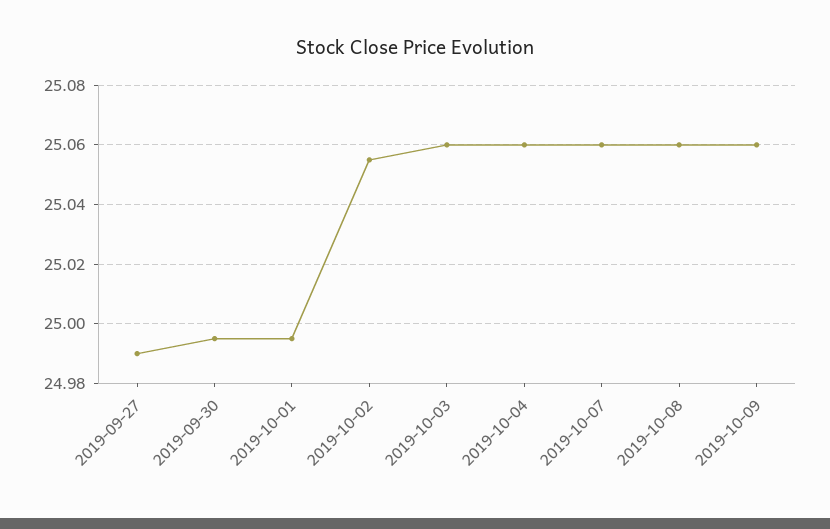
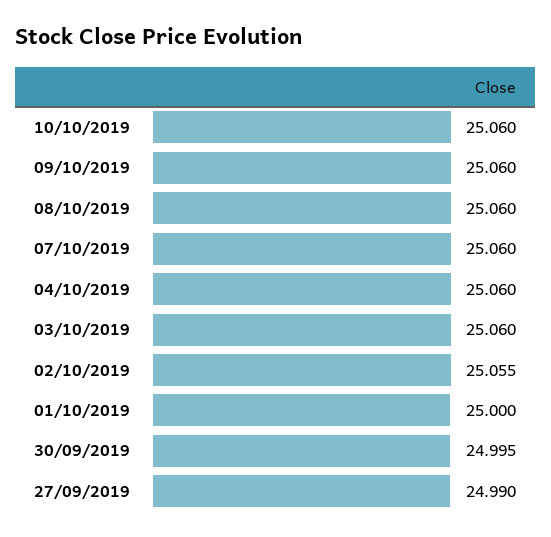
2019-10-01: 24.995 -> 25
10/10/2019: none -> 25.06

